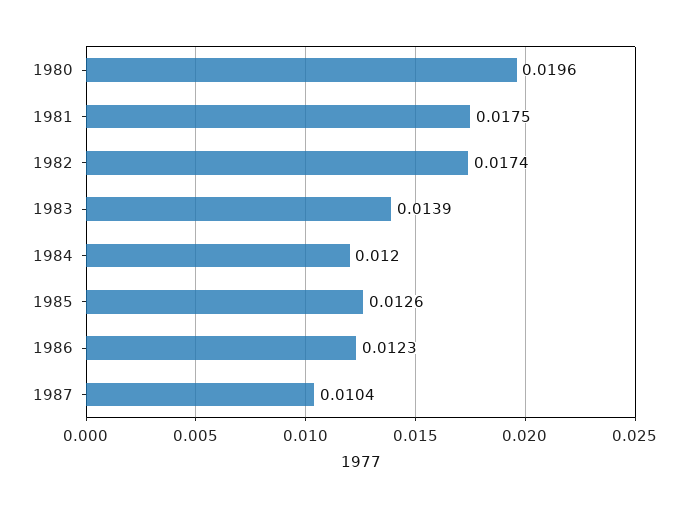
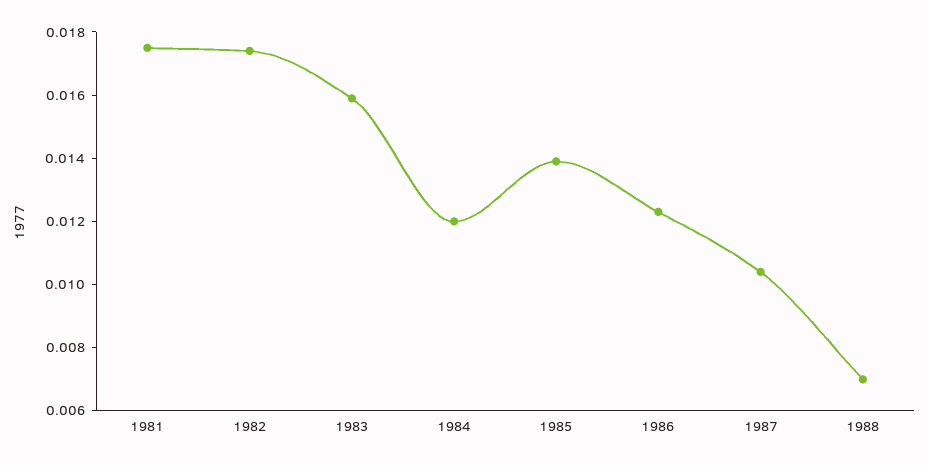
1980: 0.0196 -> none
1983: 0.0139 -> 0.016
1985: 0.0126 -> 0.014
1988: none -> 0.007

